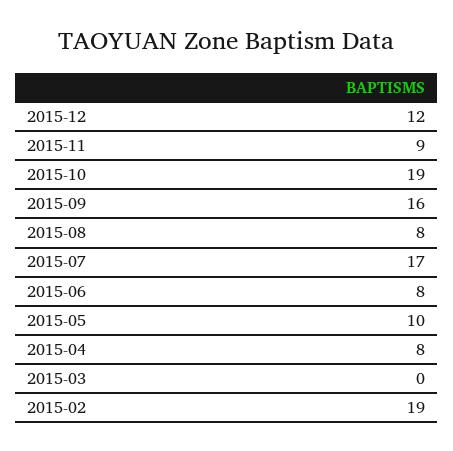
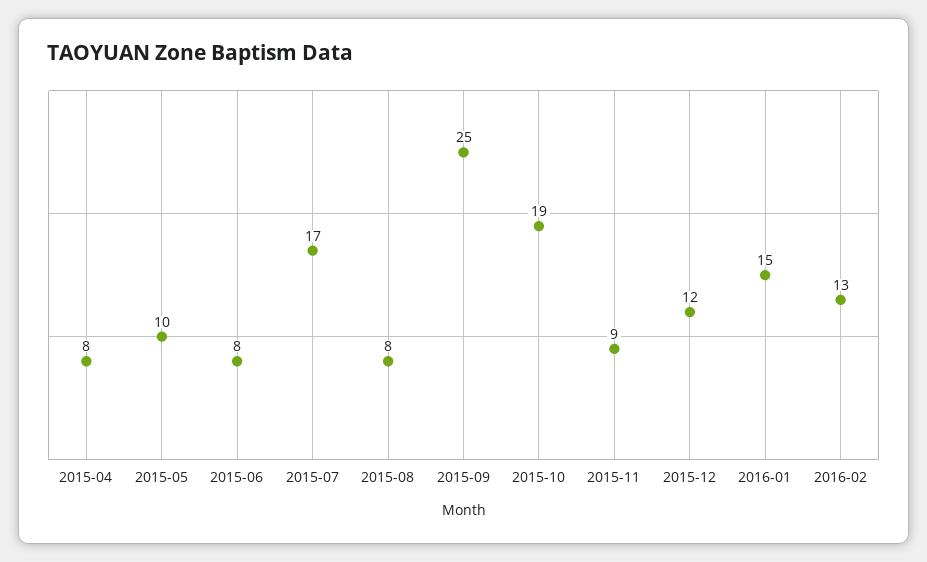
2015-09: 16 -> 25
2015-03: 0 -> none
2015-02: 19 -> none
2016-01: none -> 15
2016-02: none -> 13

